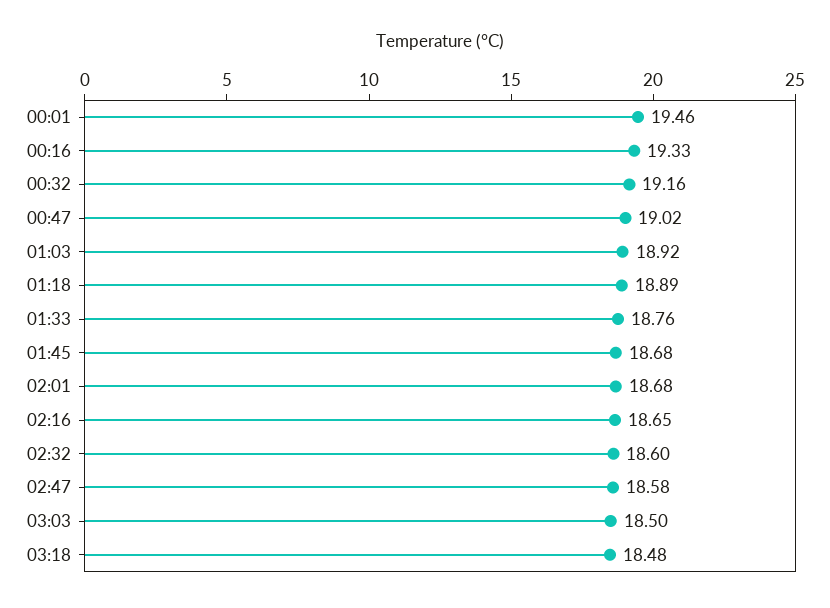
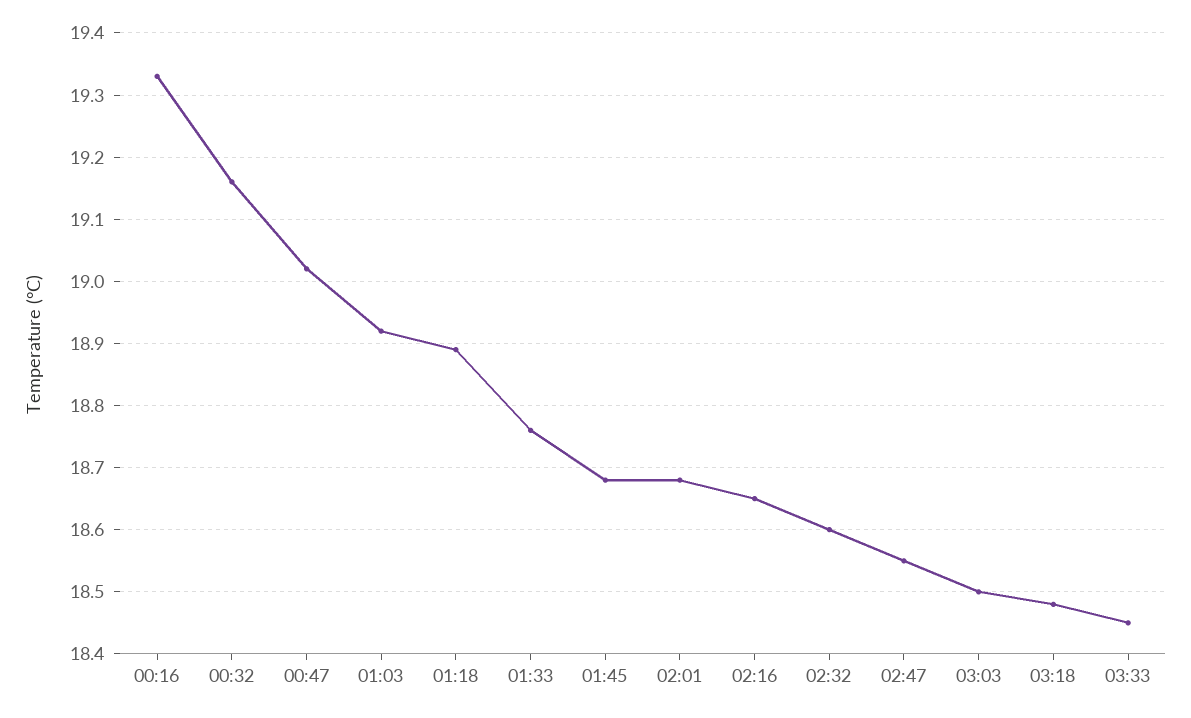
00:01: 19.46 -> none
02:47: 18.58 -> 18.55
03:33: none -> 18.45

